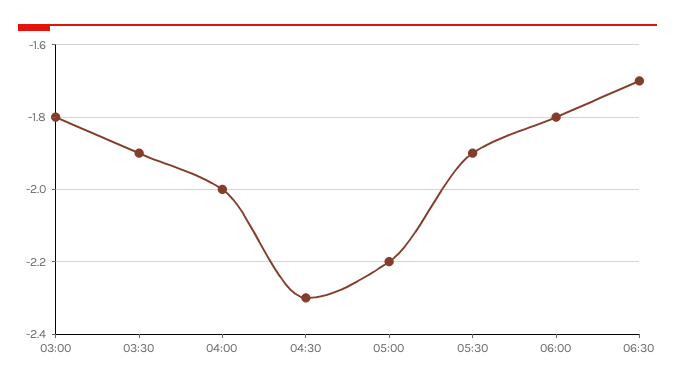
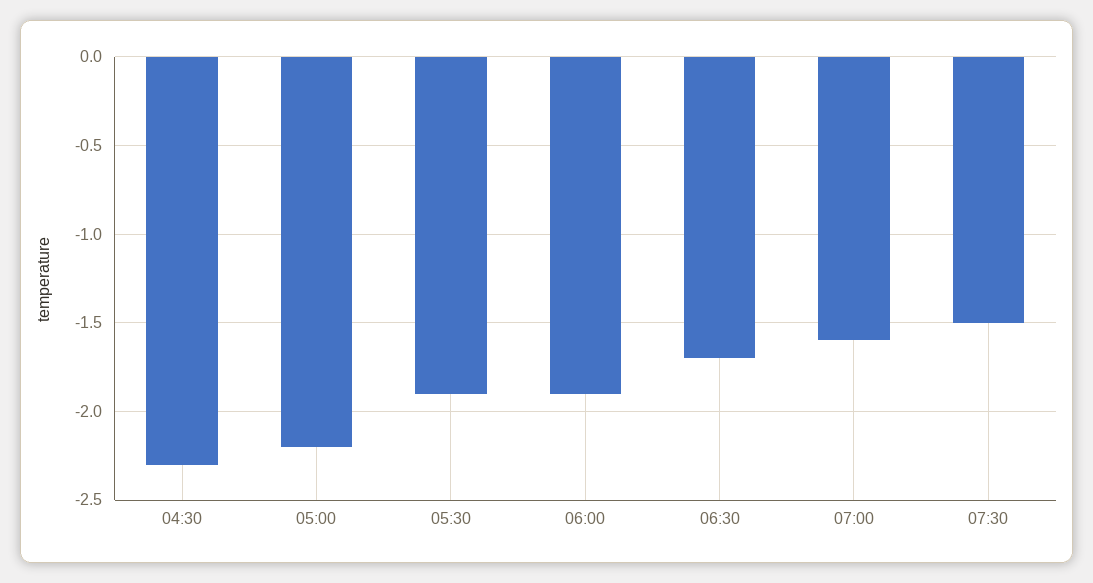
03:00: -1.8 -> none
03:30: -1.9 -> none
04:00: -2 -> none
06:00: -1.8 -> -1.9
07:00: none -> -1.6
07:30: none -> -1.5

